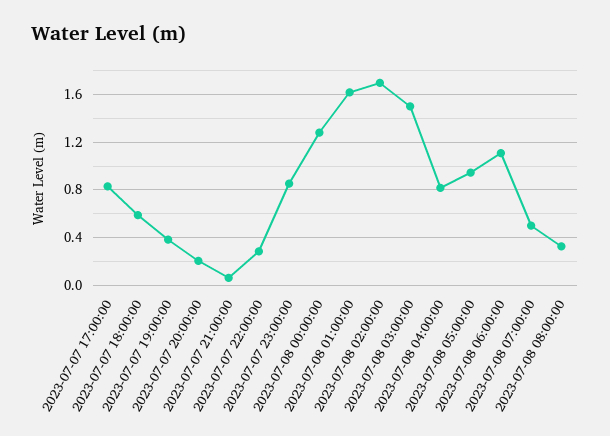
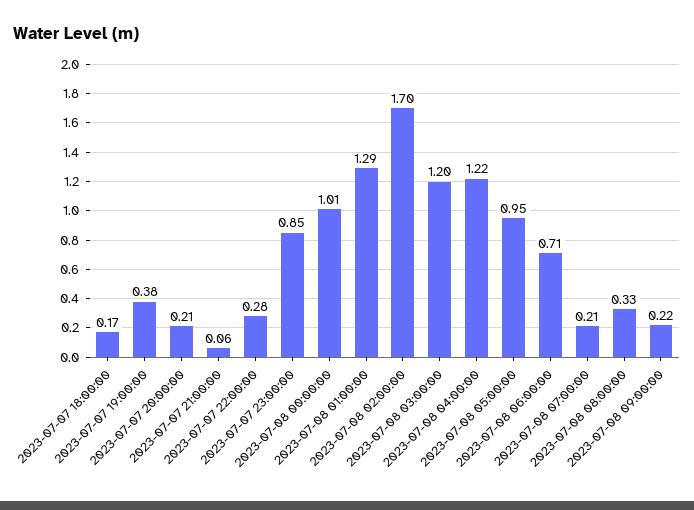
2023-07-07 17:00:00: 0.8 -> none
2023-07-07 18:00:00: 0.6 -> 0.17
2023-07-08 00:00:00: 1.3 -> 1.01
2023-07-08 01:00:00: 1.6 -> 1.29
2023-07-08 03:00:00: 1.5 -> 1.2
2023-07-08 04:00:00: 0.8 -> 1.22
2023-07-08 06:00:00: 1.1 -> 0.71
2023-07-08 07:00:00: 0.5 -> 0.21
2023-07-08 09:00:00: none -> 0.22

